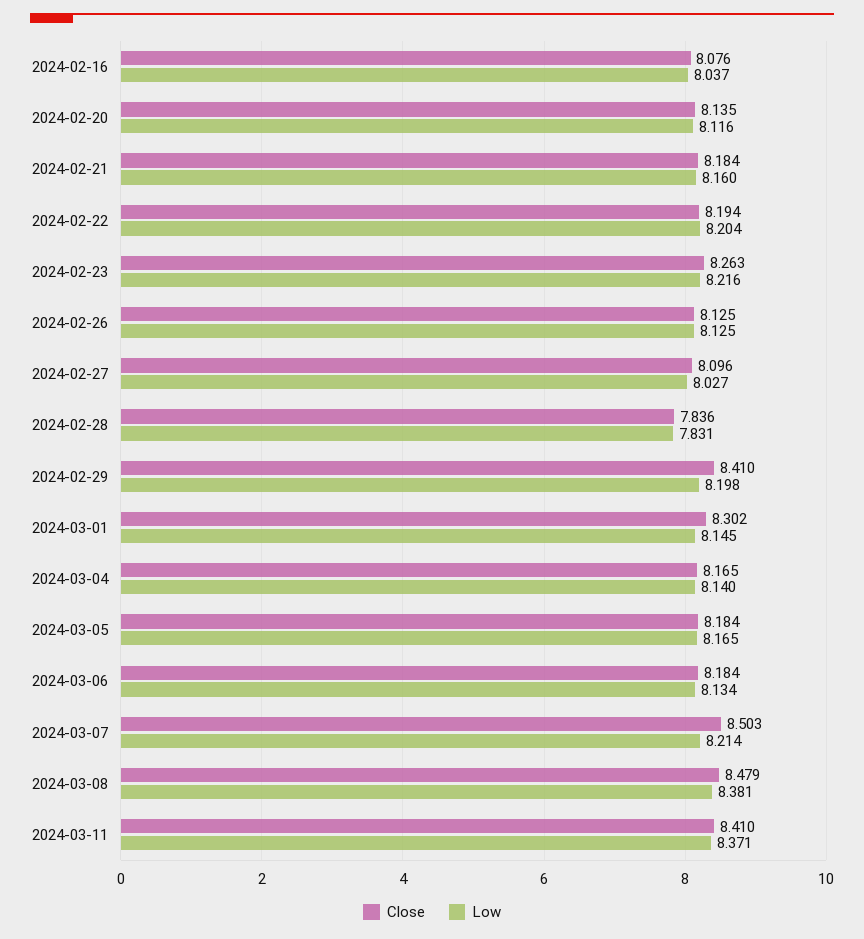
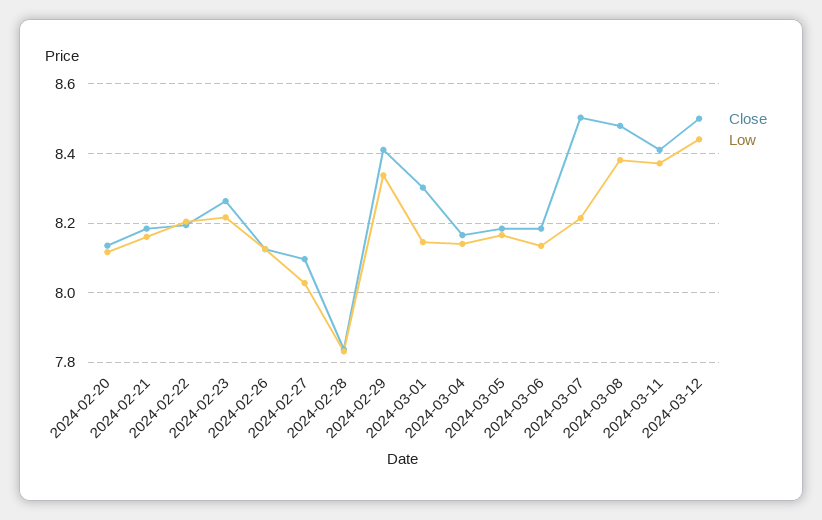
Close, 2024-02-16: 8.076 -> none
Low, 2024-02-16: 8.037 -> none
Low, 2024-02-29: 8.198 -> 8.34
Close, 2024-03-12: none -> 8.5
Low, 2024-03-12: none -> 8.44

